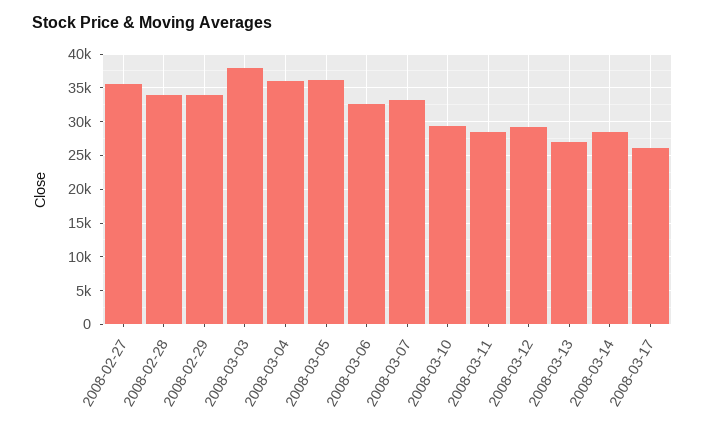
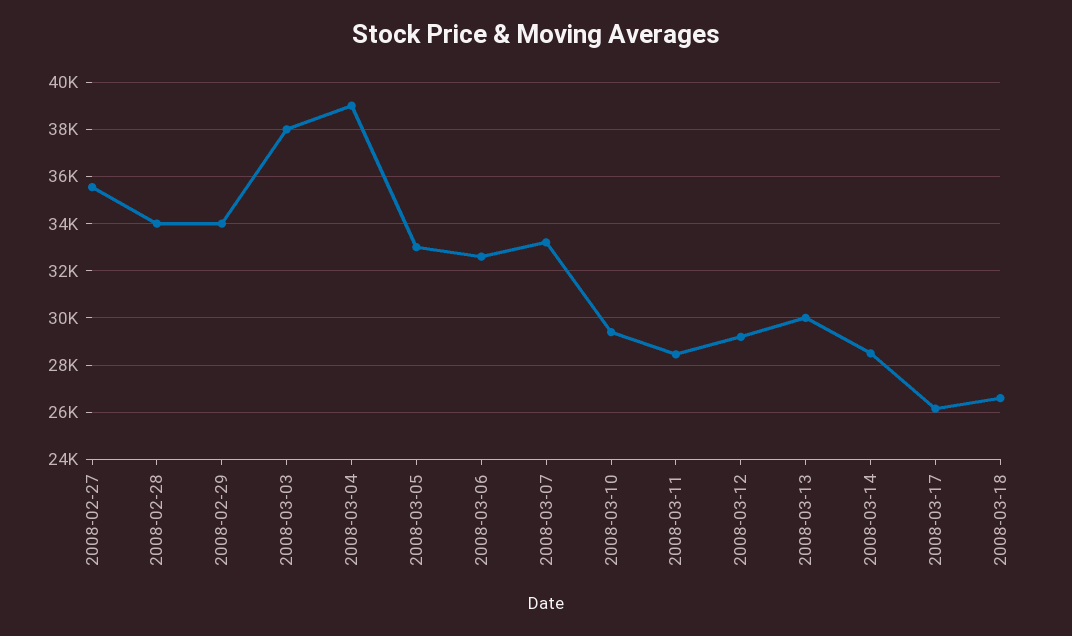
2008-03-04: 36000 -> 39000
2008-03-05: 36000 -> 33000
2008-03-13: 27000 -> 30000
2008-03-18: none -> 26500

